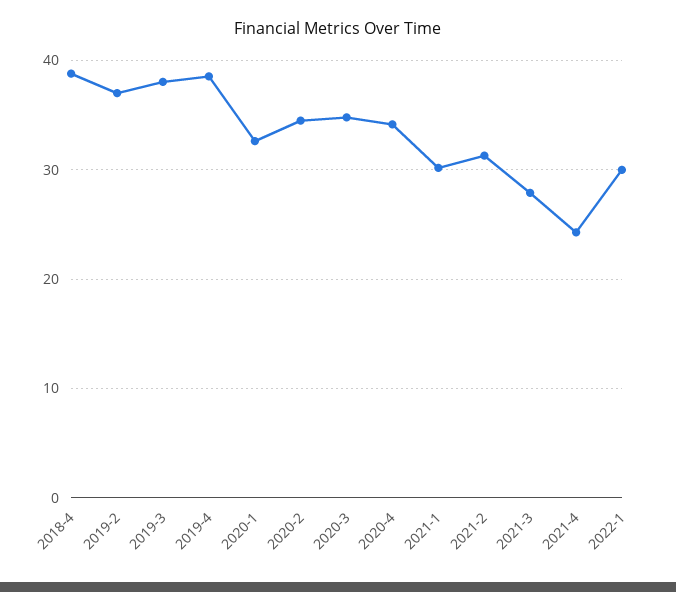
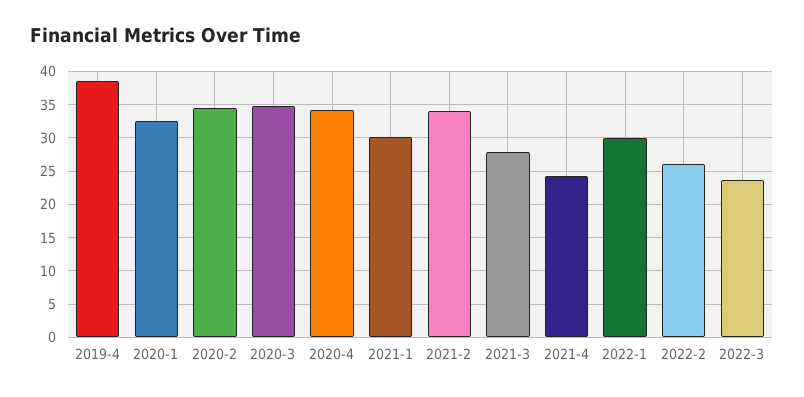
2018-4: 39 -> none
2019-2: 37 -> none
2019-3: 38 -> none
2021-2: 31 -> 34
2022-2: none -> 26
2022-3: none -> 24

